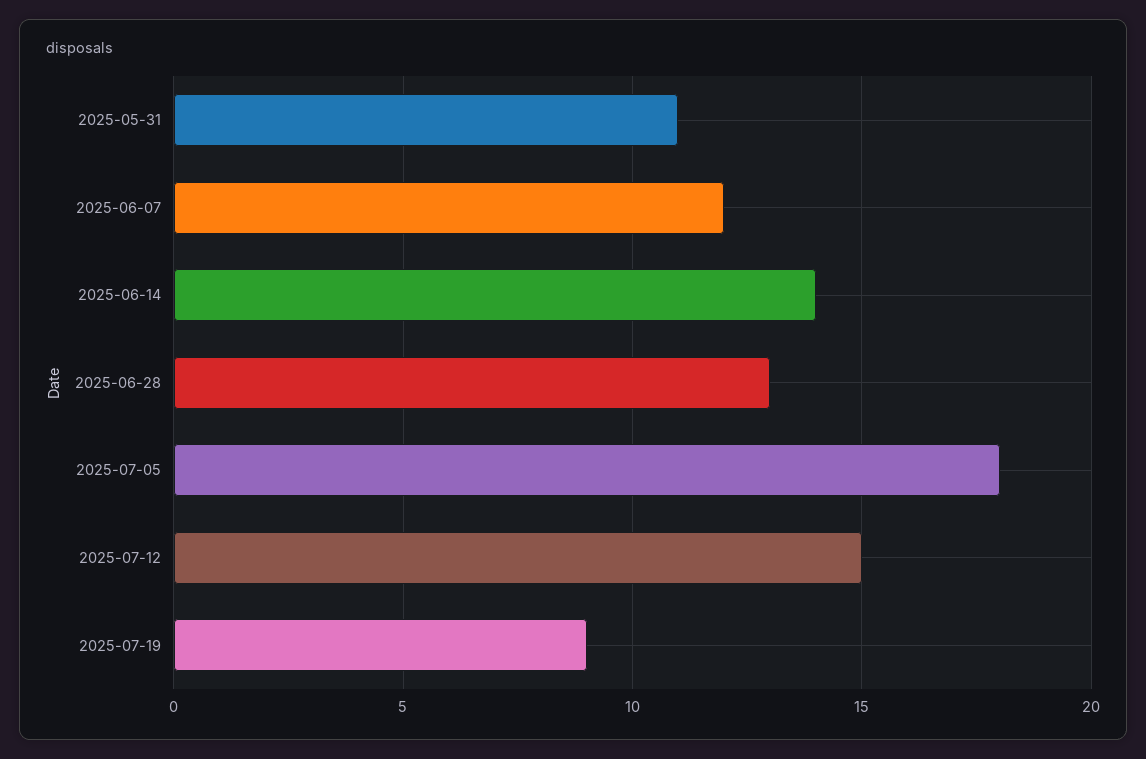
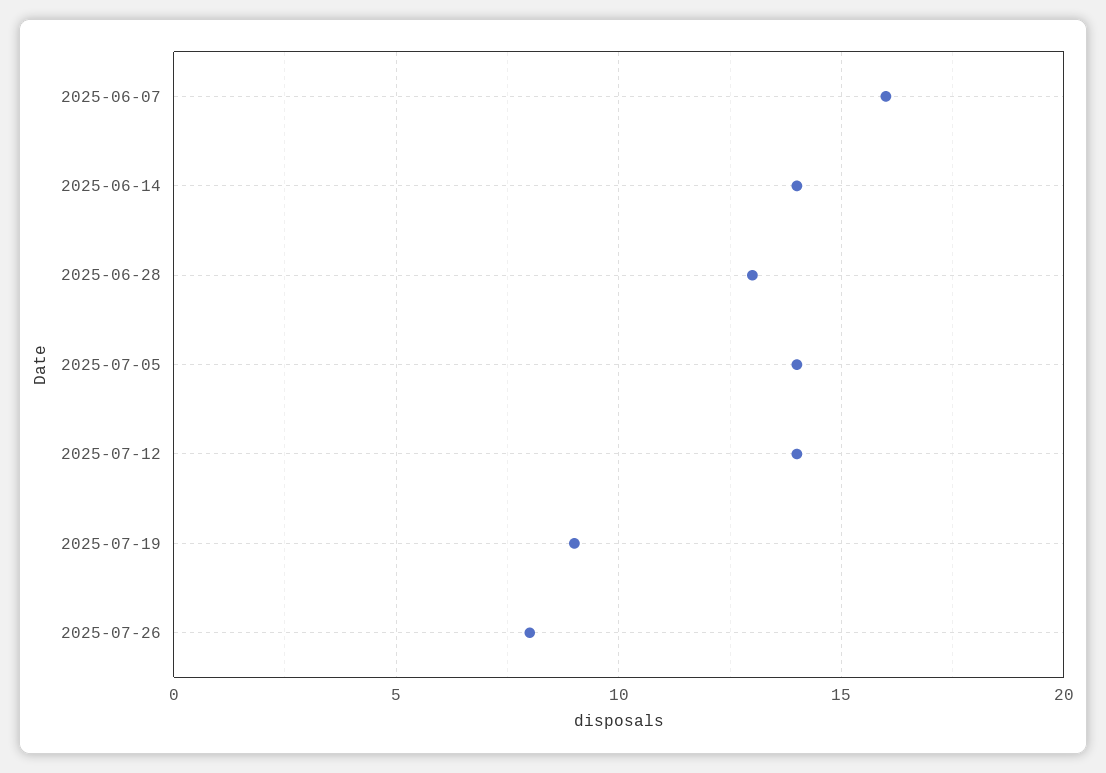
2025-05-31: 11 -> none
2025-06-07: 12 -> 16
2025-07-05: 18 -> 14
2025-07-12: 15 -> 14
2025-07-26: none -> 8

